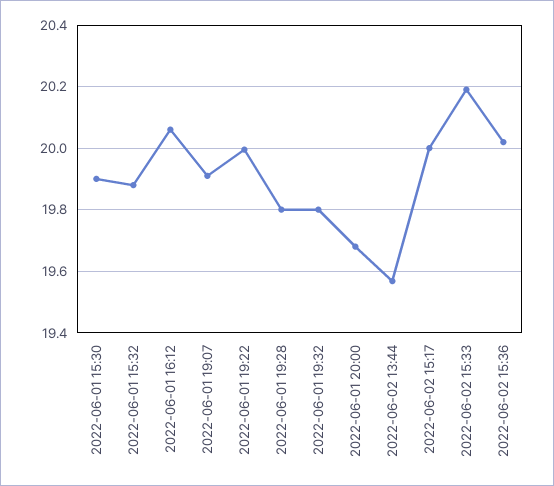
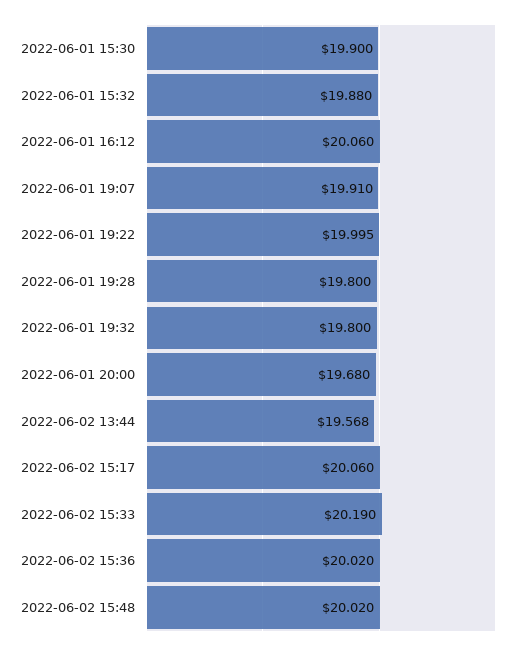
2022-06-02 15:17: 20 -> 20.06
2022-06-02 15:48: none -> 20.02

